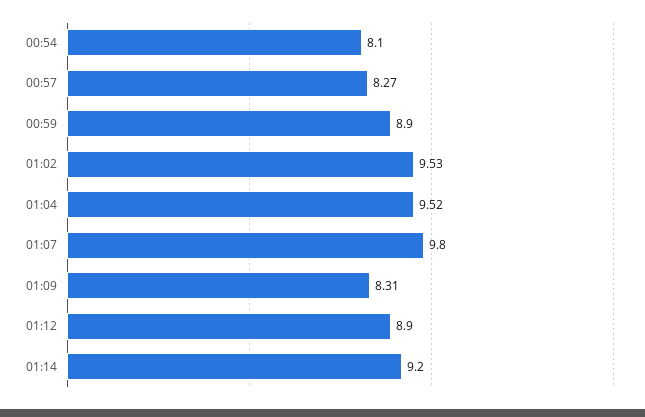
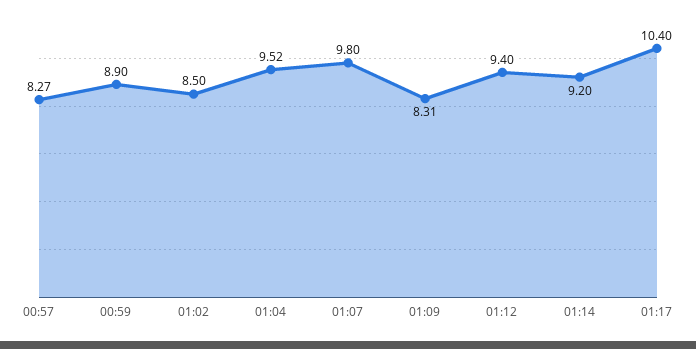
00:54: 8.1 -> none
01:02: 9.53 -> 8.5
01:12: 8.9 -> 9.4
01:17: none -> 10.4

